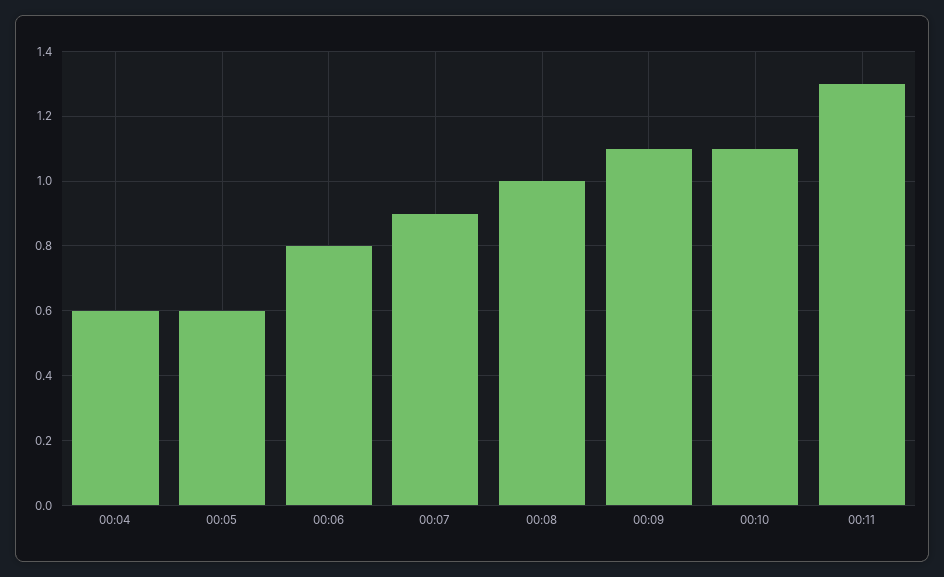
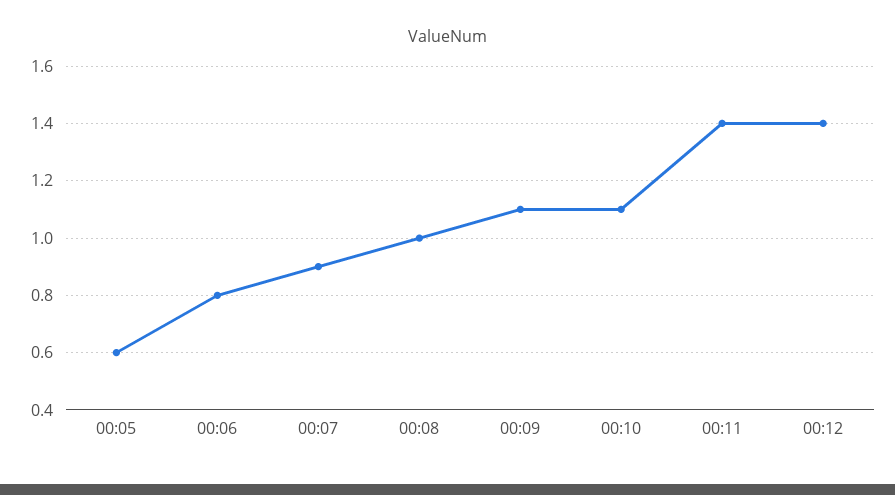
00:04: 0.6 -> none
00:11: 1.3 -> 1.4
00:12: none -> 1.4

